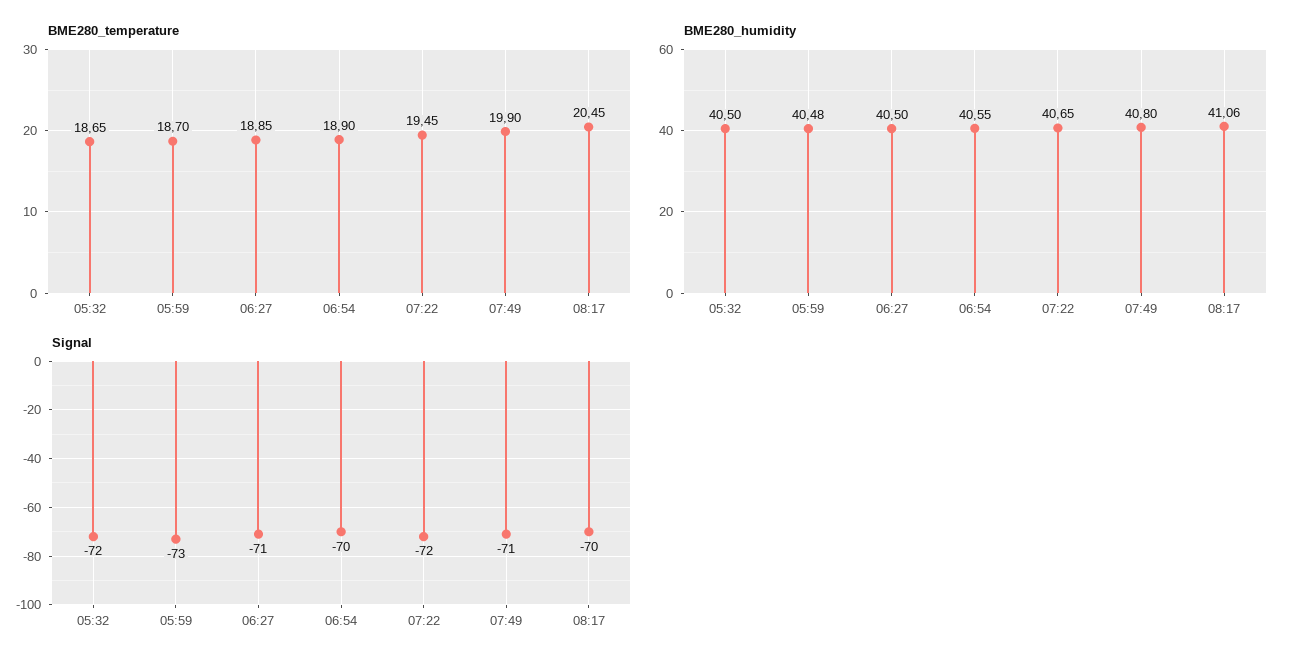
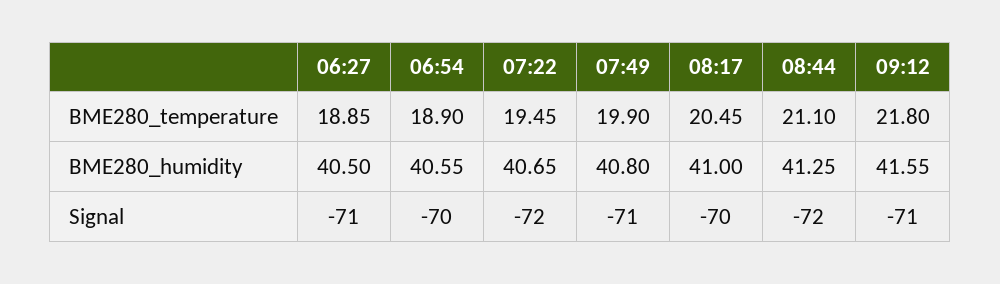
BME280_temperature, 05:32: 18.65 -> none
BME280_temperature, 05:59: 18.7 -> none
BME280_humidity, 05:32: 40.5 -> none
BME280_humidity, 05:59: 40.48 -> none
BME280_humidity, 08:17: 41.06 -> 41
Signal, 05:32: -72 -> none
Signal, 05:59: -73 -> none
BME280_temperature, 08:44: none -> 21.1
BME280_temperature, 09:12: none -> 21.8
BME280_humidity, 08:44: none -> 41.25
BME280_humidity, 09:12: none -> 41.55
Signal, 08:44: none -> -72
Signal, 09:12: none -> -71

